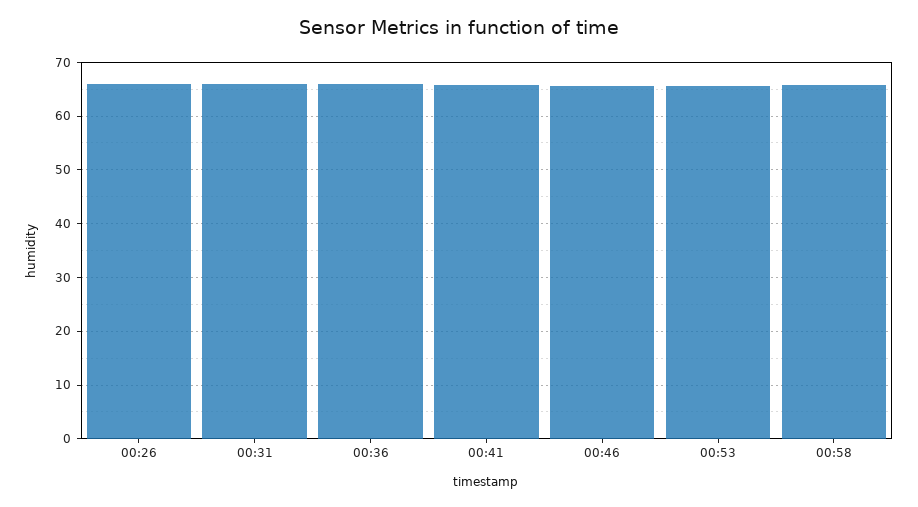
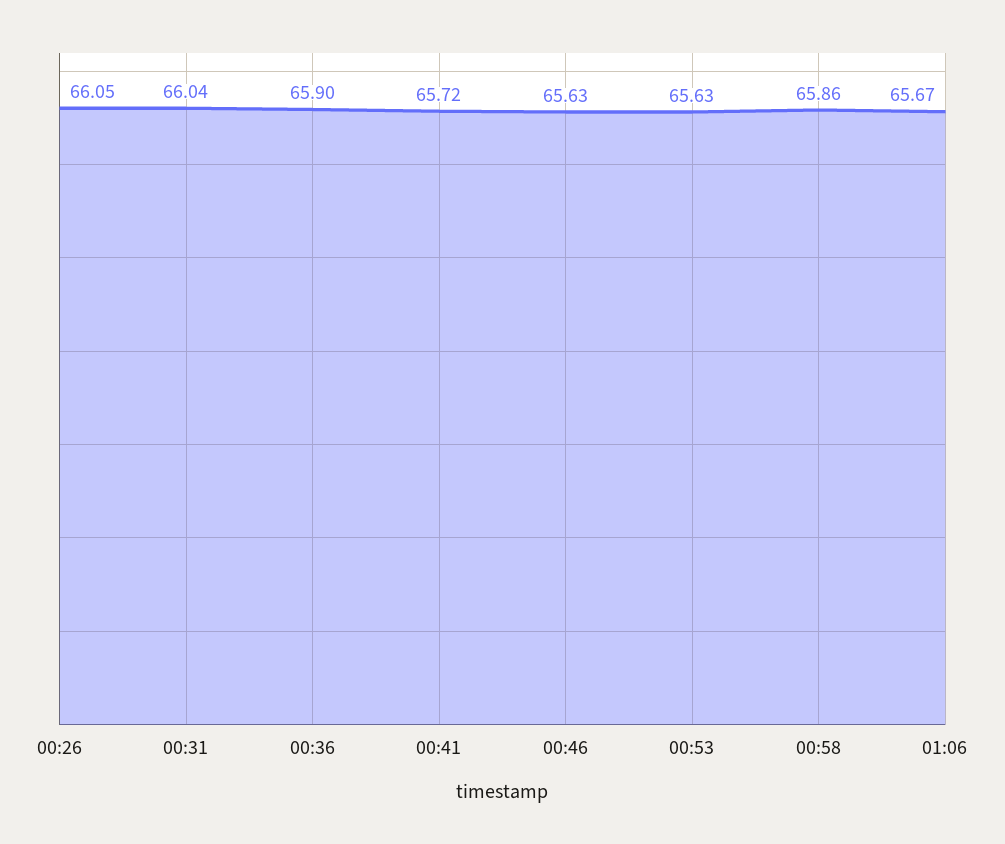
01:06: none -> 65.67

